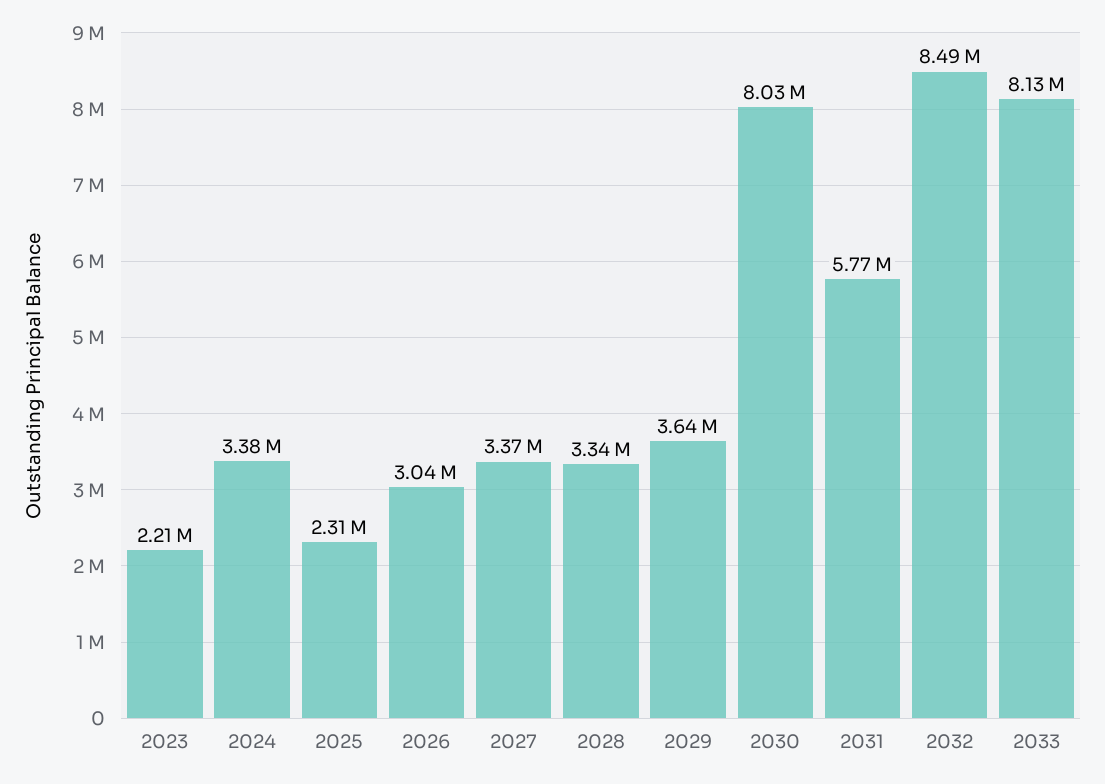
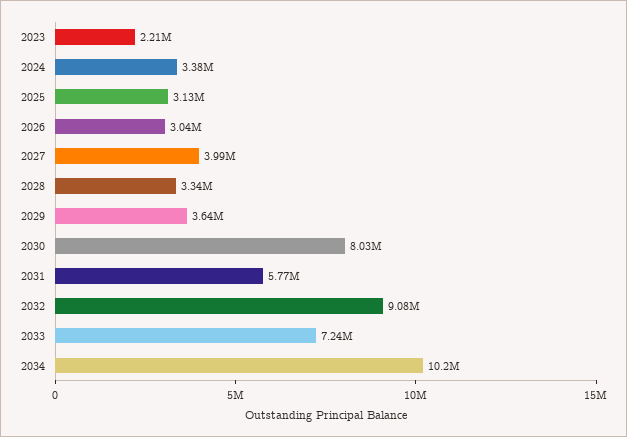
2025: 2310000 -> 3130000
2027: 3370000 -> 3990000
2032: 8490000 -> 9080000
2033: 8130000 -> 7240000
2034: none -> 10200000

